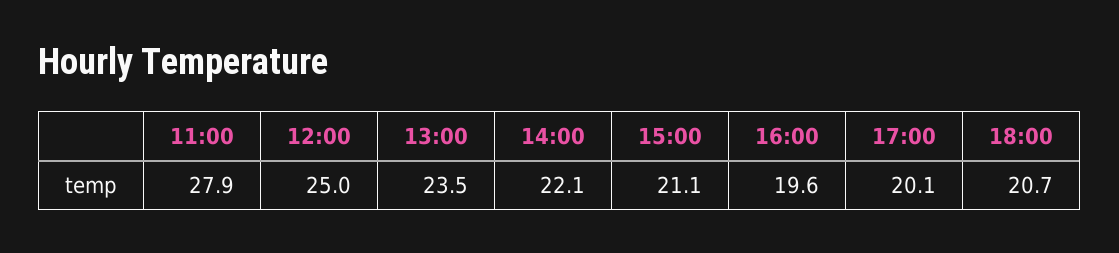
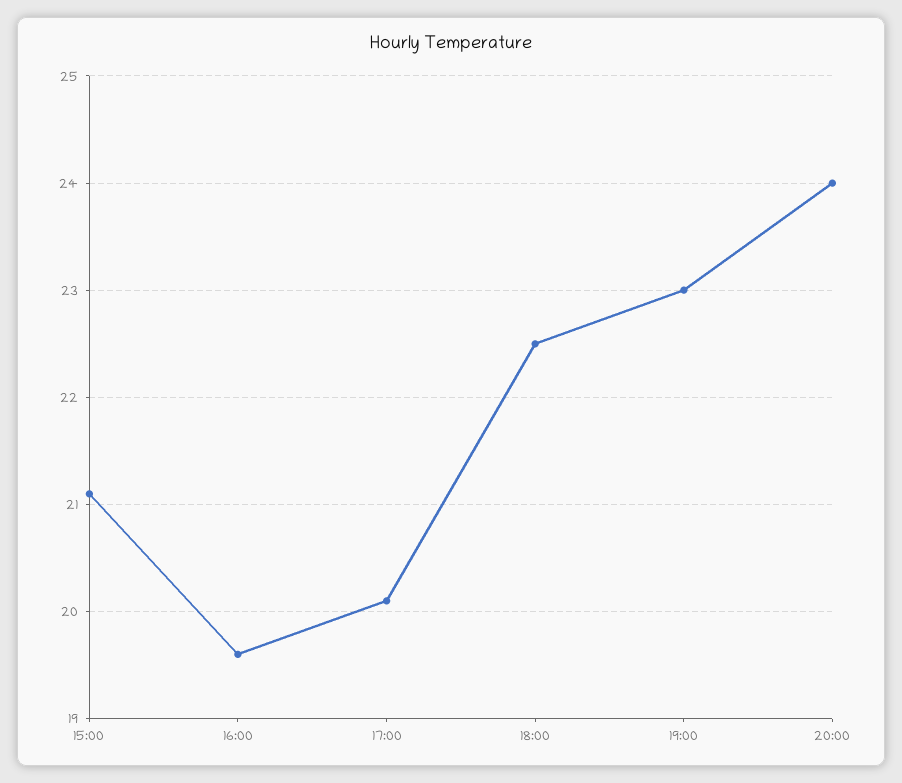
11:00: 27.9 -> none
12:00: 25 -> none
13:00: 23.5 -> none
14:00: 22.1 -> none
18:00: 20.7 -> 22.5
19:00: none -> 23
20:00: none -> 24

